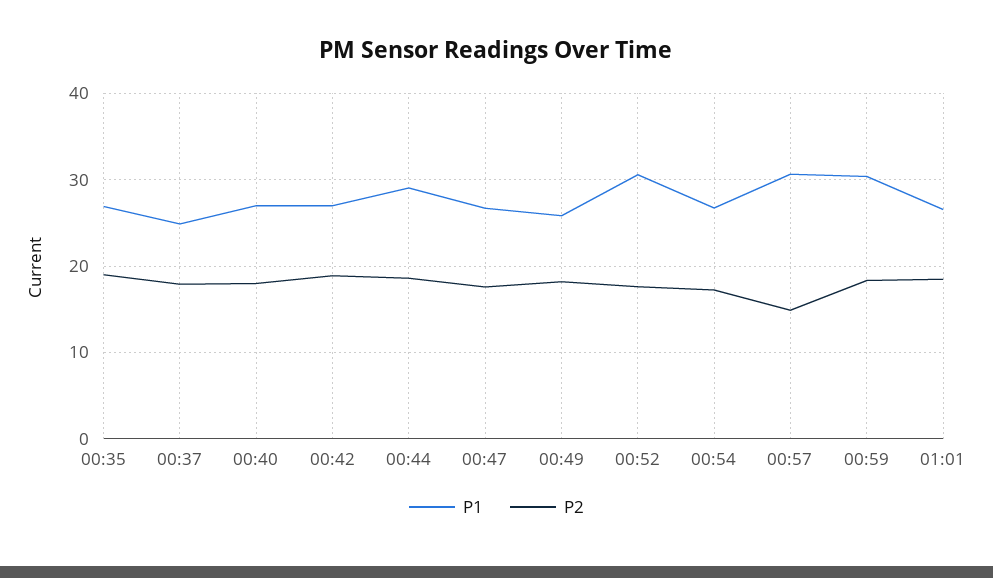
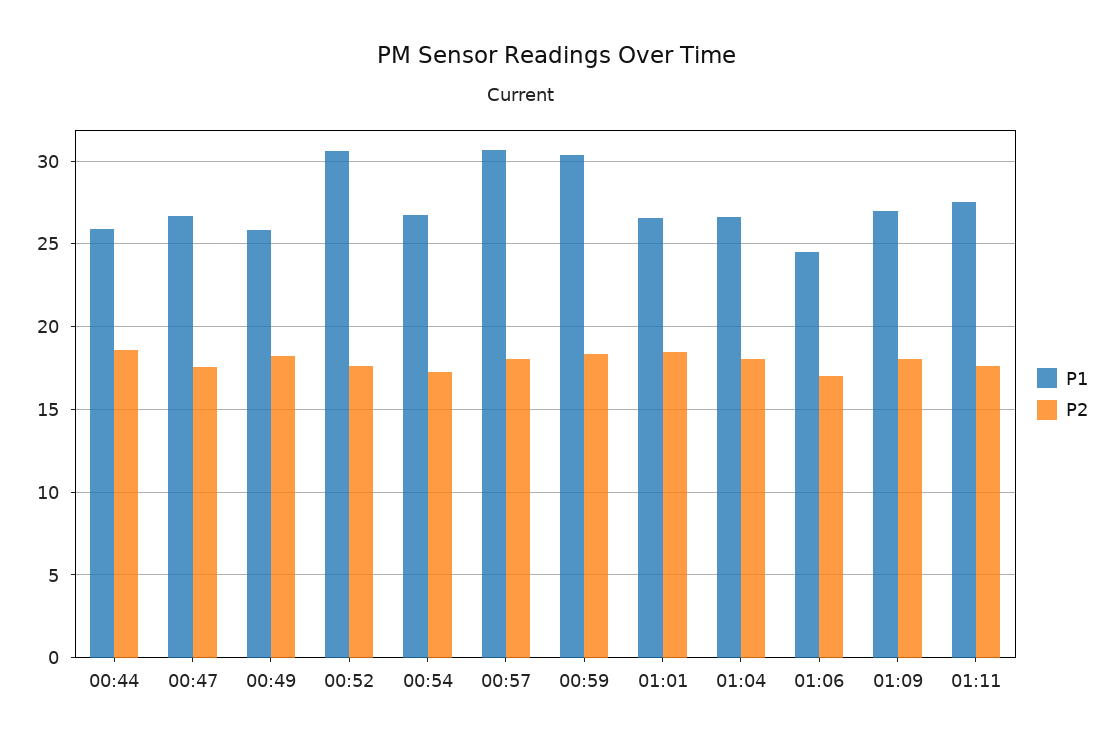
P1, 00:35: 27 -> none
P2, 00:35: 19 -> none
P1, 00:37: 25 -> none
P2, 00:37: 18 -> none
P1, 00:40: 27 -> none
P2, 00:40: 18 -> none
P1, 00:42: 27 -> none
P2, 00:42: 19 -> none
P1, 00:44: 29 -> 26
P2, 00:57: 15 -> 18
P1, 01:04: none -> 26.5
P2, 01:04: none -> 18
P1, 01:06: none -> 24.5
P2, 01:06: none -> 17
P1, 01:09: none -> 27
P2, 01:09: none -> 18
P1, 01:11: none -> 27.5
P2, 01:11: none -> 17.5

